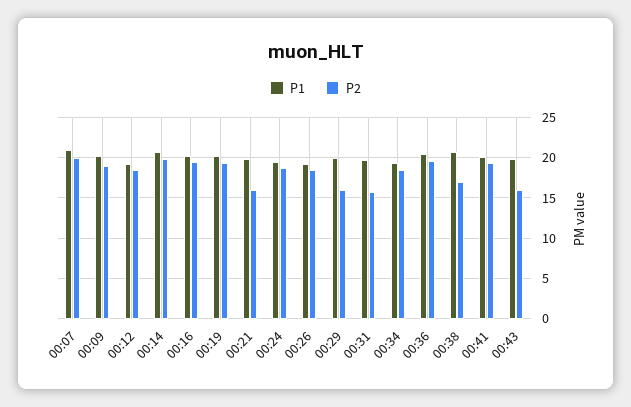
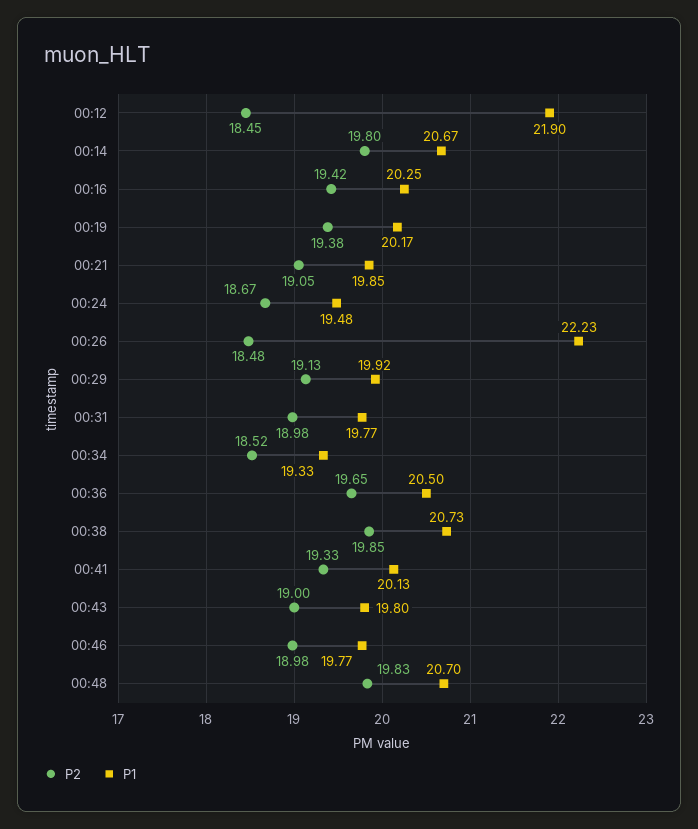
P1, 00:07: 21 -> none
P2, 00:07: 20 -> none
P1, 00:09: 20 -> none
P2, 00:09: 19 -> none
P1, 00:12: 19 -> 21.9
P2, 00:21: 16 -> 19.05
P1, 00:26: 19 -> 22.23
P2, 00:29: 16 -> 19.13
P2, 00:31: 16 -> 18.98
P2, 00:38: 17 -> 19.85
P2, 00:43: 16 -> 19
P2, 00:46: none -> 18.98
P1, 00:46: none -> 19.77
P2, 00:48: none -> 19.83
P1, 00:48: none -> 20.7

